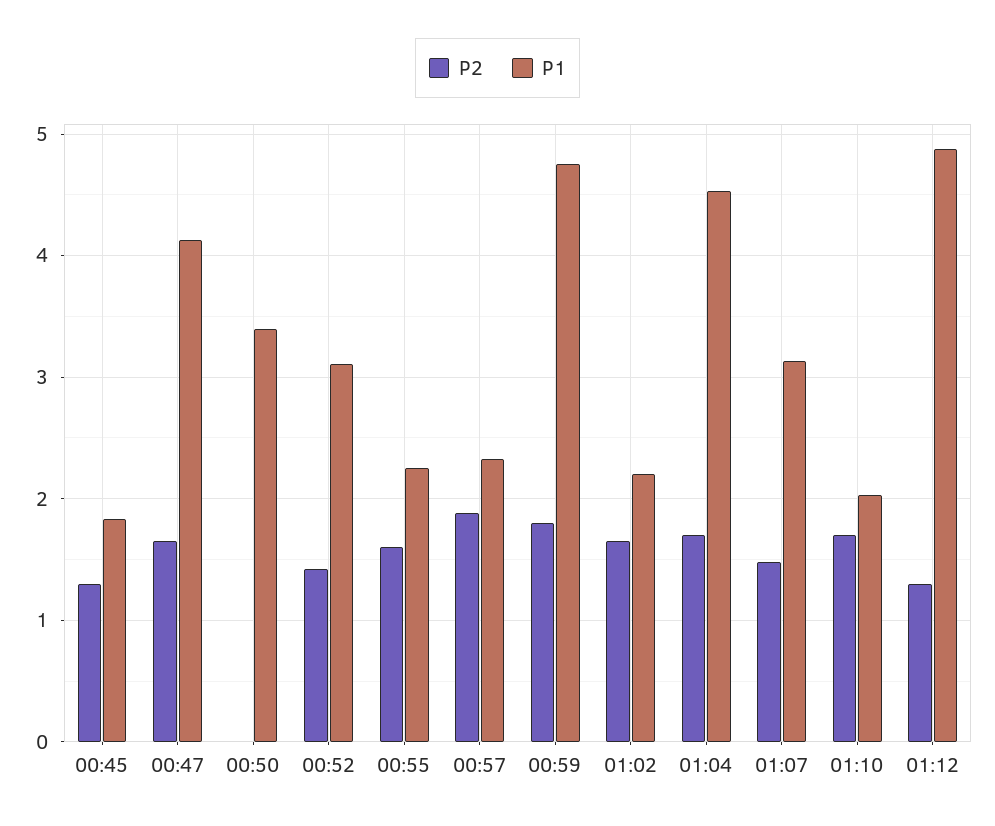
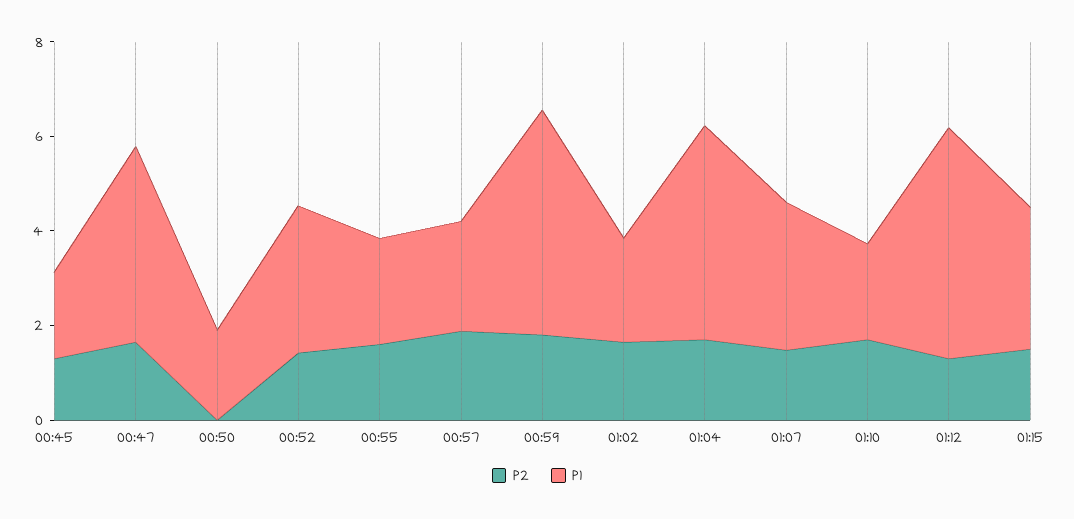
P1, 00:50: 3.4 -> 2
P2, 01:15: none -> 1.5
P1, 01:15: none -> 3

